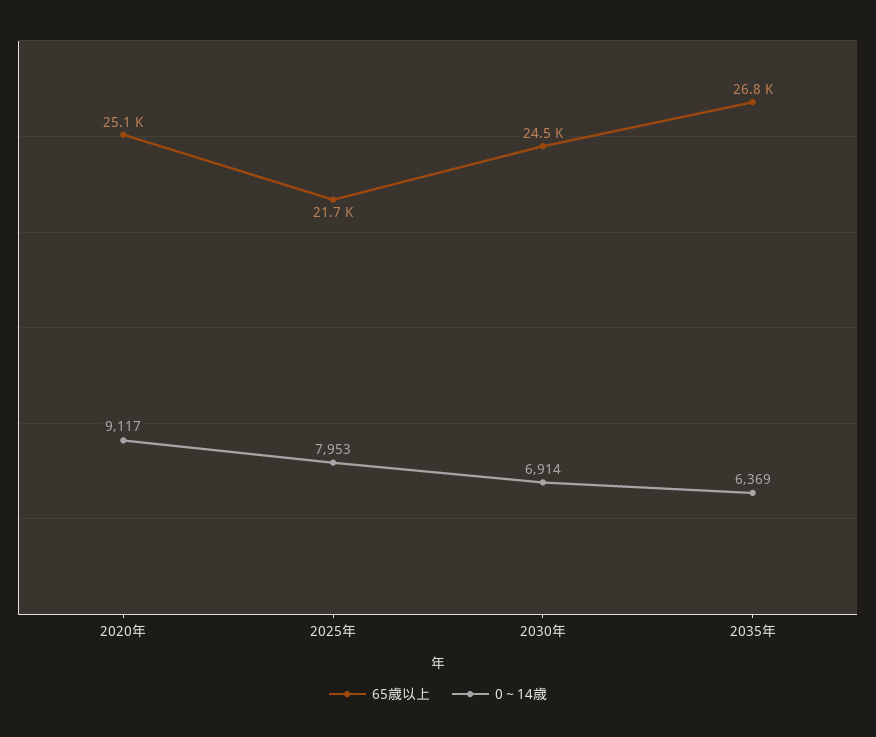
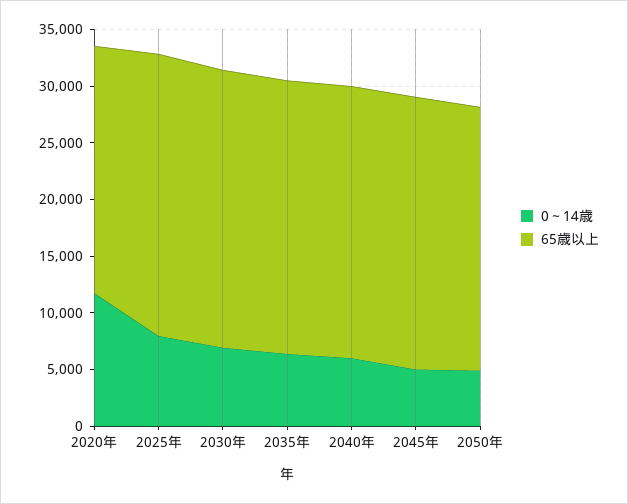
65歳以上, 2020年: 25100 -> 22000
0～14歳, 2020年: 9117 -> 12000
65歳以上, 2025年: 21700 -> 25000
65歳以上, 2035年: 26800 -> 24000
0～14歳, 2040年: none -> 6000
65歳以上, 2040年: none -> 24000
0～14歳, 2045年: none -> 5000
65歳以上, 2045年: none -> 24000
0～14歳, 2050年: none -> 5000
65歳以上, 2050年: none -> 23000

